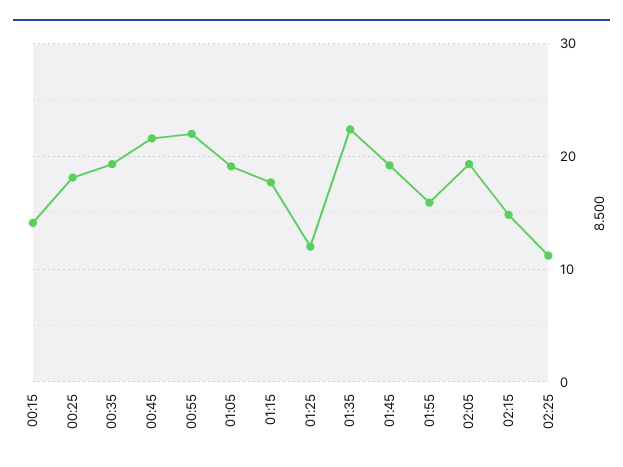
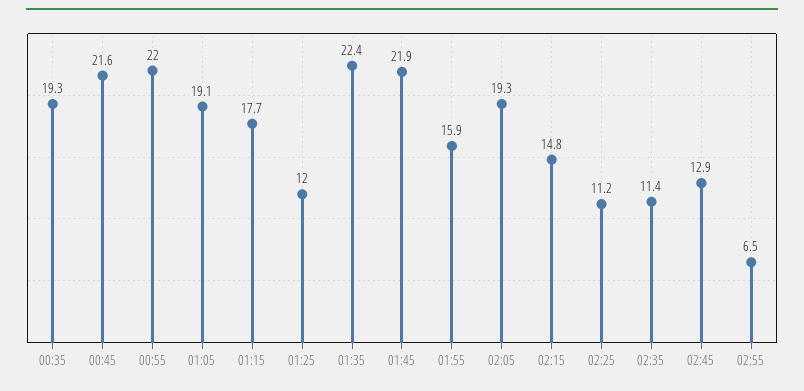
00:15: 14 -> none
00:25: 18 -> none
01:45: 19 -> 21.9
02:35: none -> 11.4
02:45: none -> 12.9
02:55: none -> 6.5

